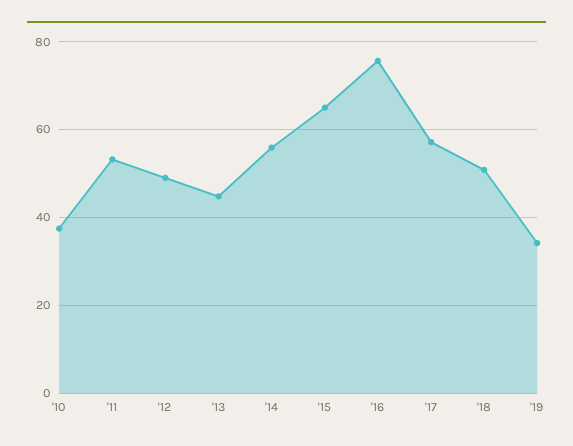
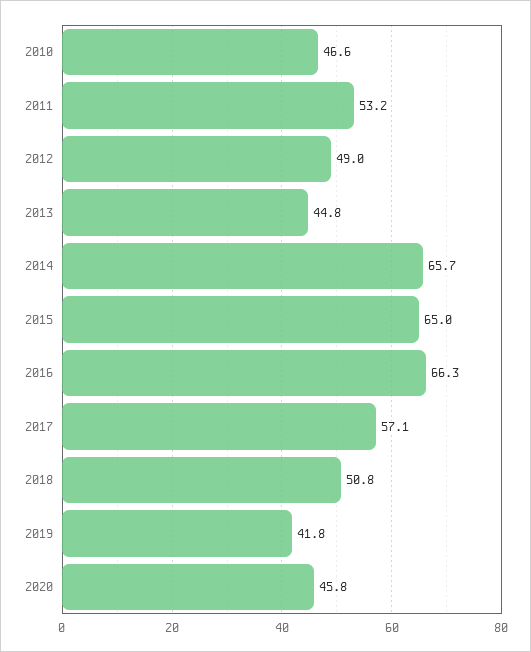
'10: 38 -> 46.6
'14: 56 -> 65.7
'16: 76 -> 66.3
'19: 34 -> 41.8
2020: none -> 45.8

